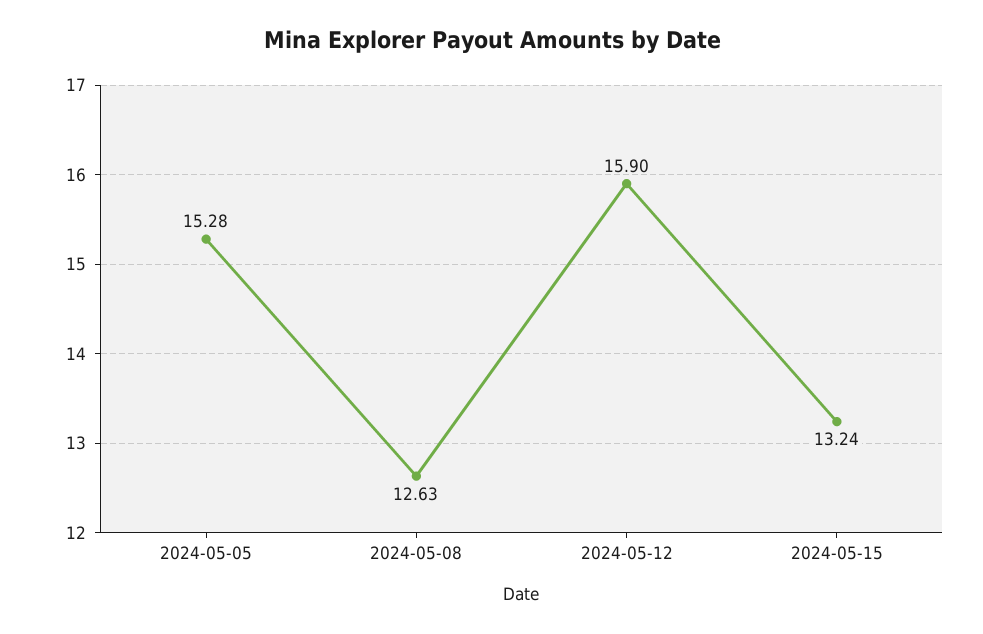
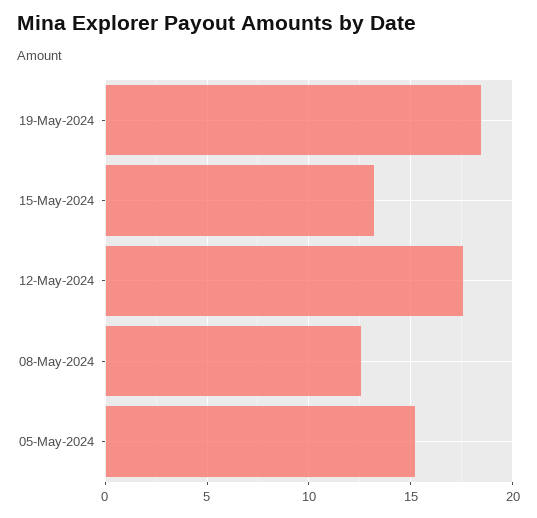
2024-05-12: 15.9 -> 17.5
19-May-2024: none -> 18.5

